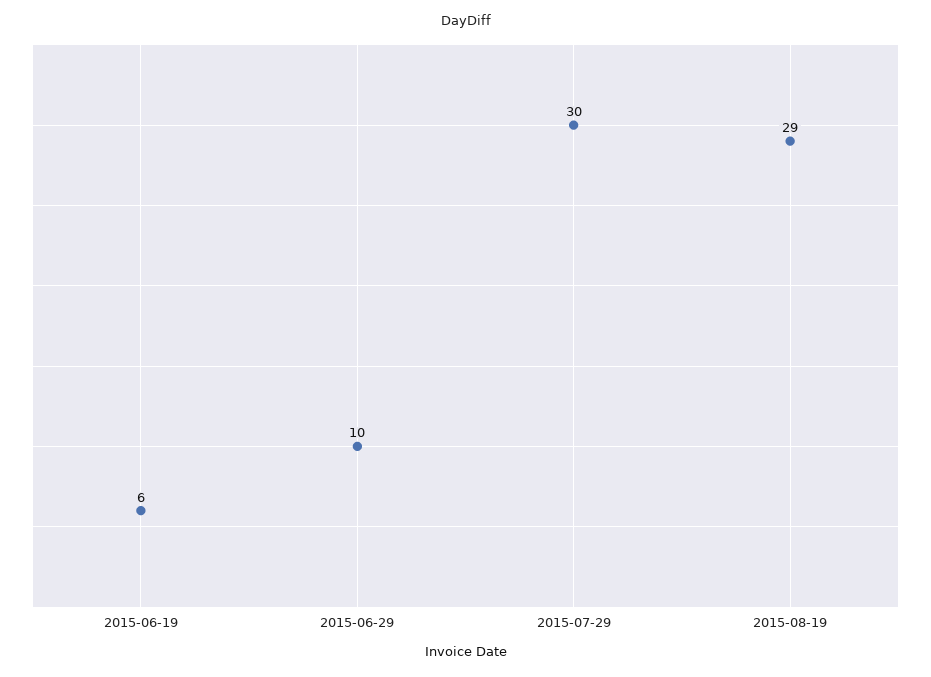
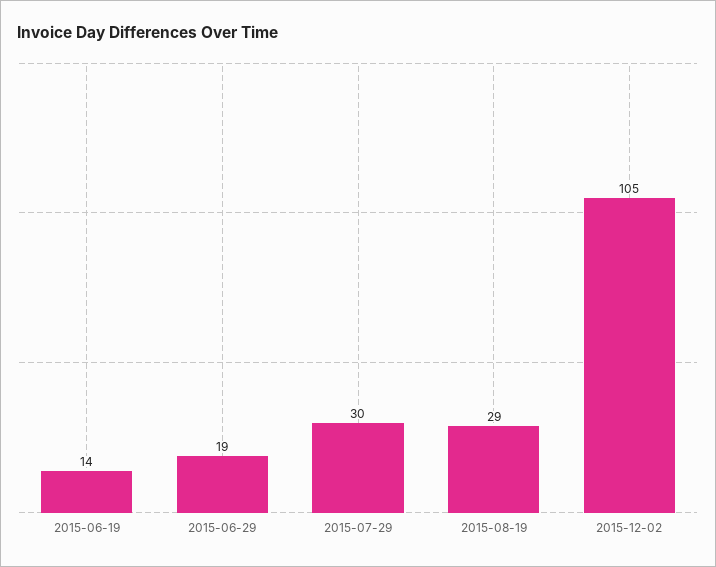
2015-06-19: 6 -> 14
2015-06-29: 10 -> 19
2015-12-02: none -> 105

